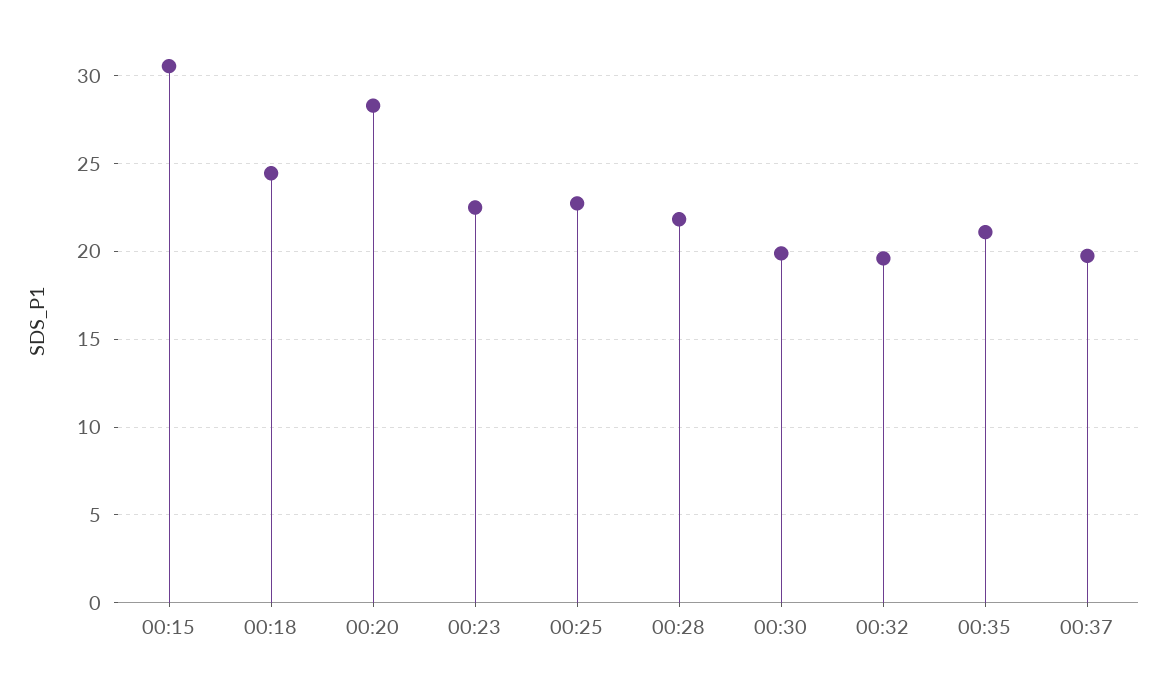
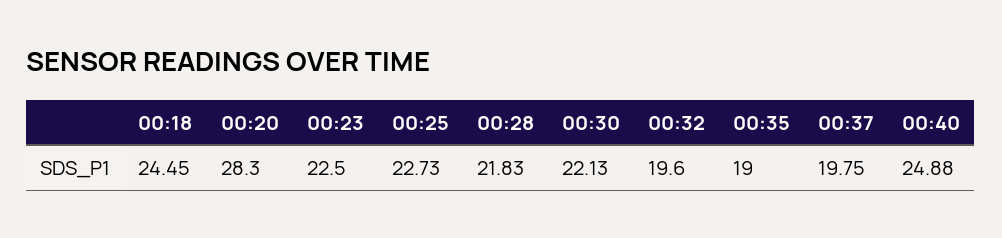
00:15: 30.5 -> none
00:30: 20 -> 22.13
00:35: 21 -> 19
00:40: none -> 24.88

